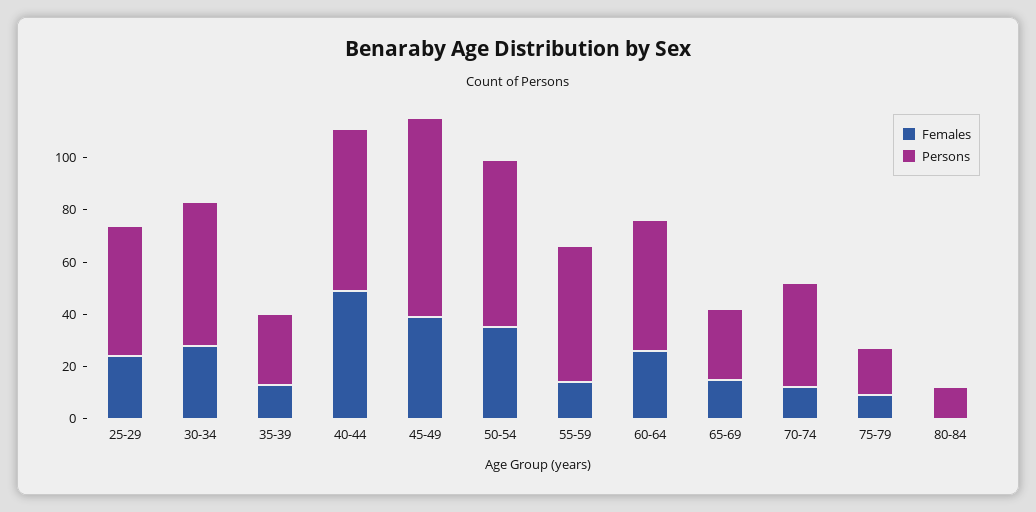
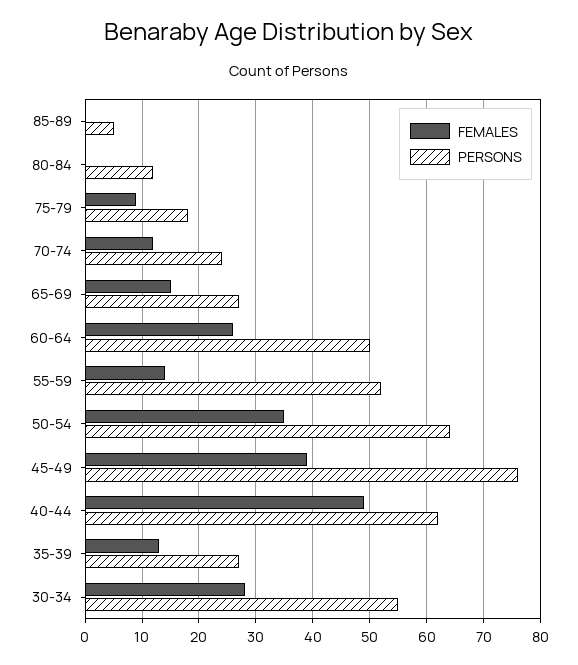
Females, 25-29: 25 -> none
Persons, 25-29: 50 -> none
Persons, 70-74: 40 -> 25
Females, 85-89: none -> 0
Persons, 85-89: none -> 5

